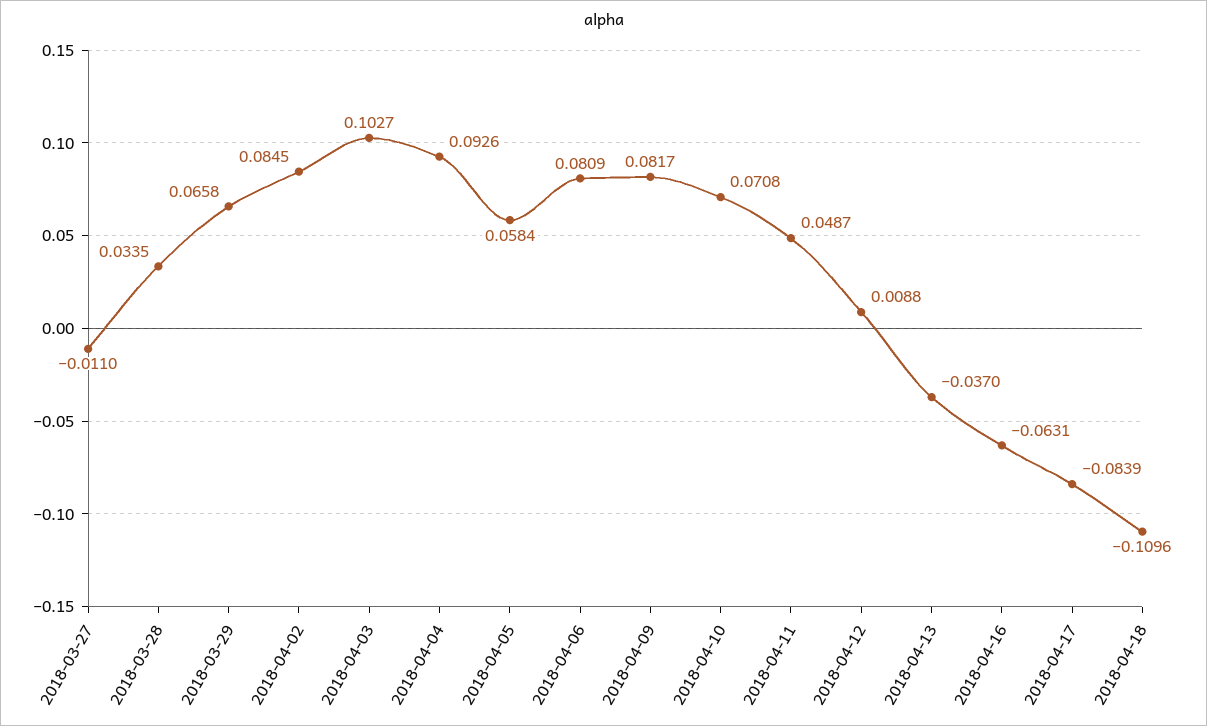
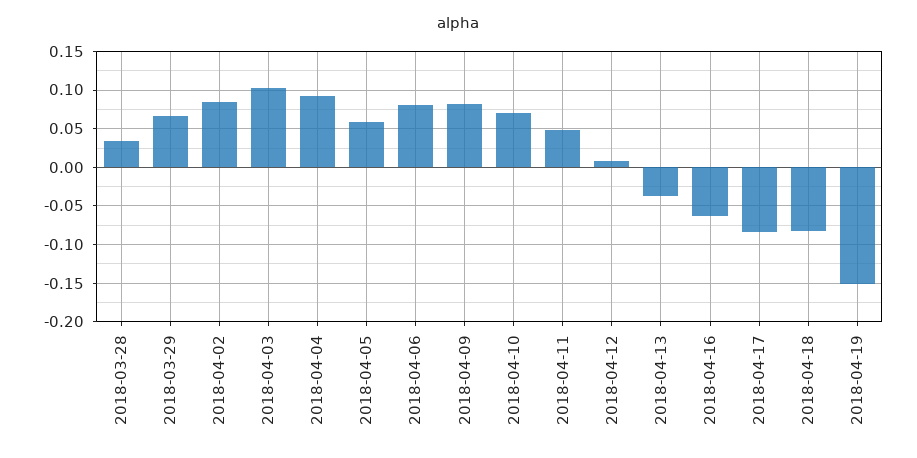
2018-03-27: -0.011 -> none
2018-04-18: -0.1096 -> -0.08
2018-04-19: none -> -0.15

